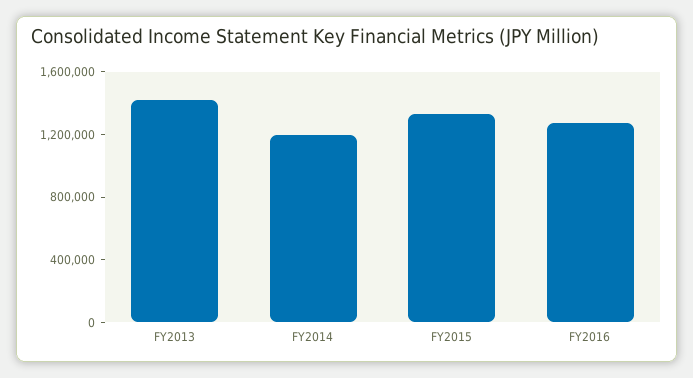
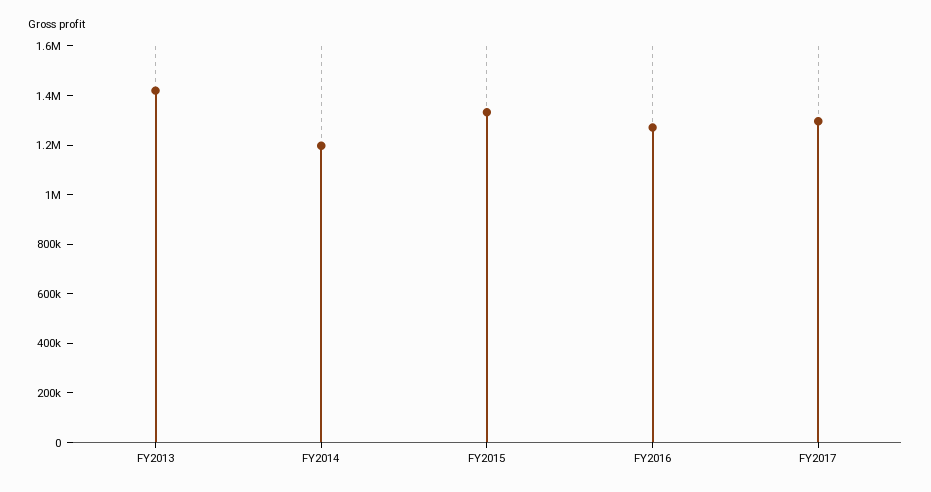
FY2017: none -> 1300000

